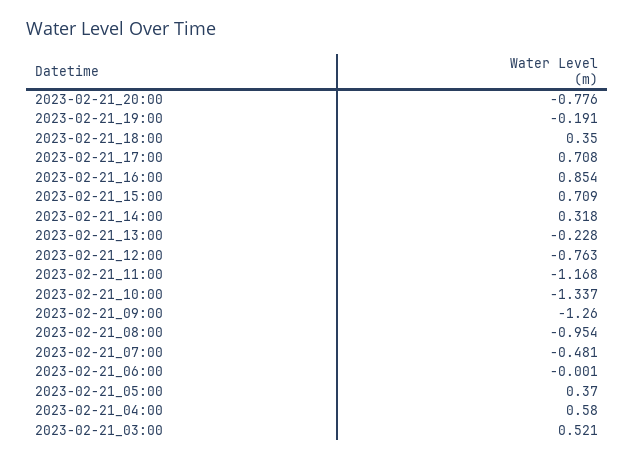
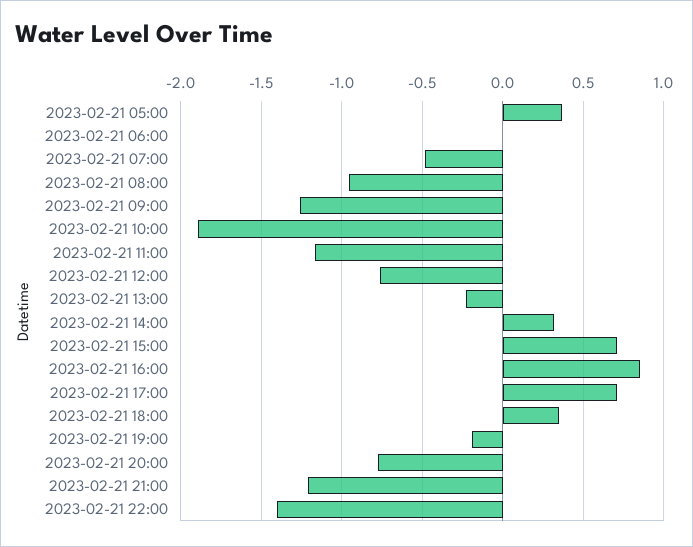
2023-02-21_10:00: -1.337 -> -1.9
2023-02-21_04:00: 0.58 -> none
2023-02-21_03:00: 0.521 -> none
2023-02-21 21:00: none -> -1.2
2023-02-21 22:00: none -> -1.4

